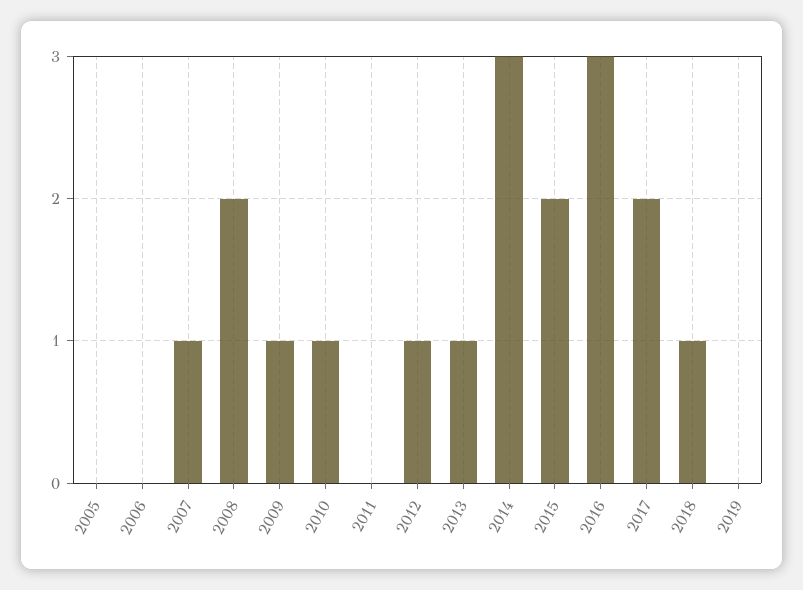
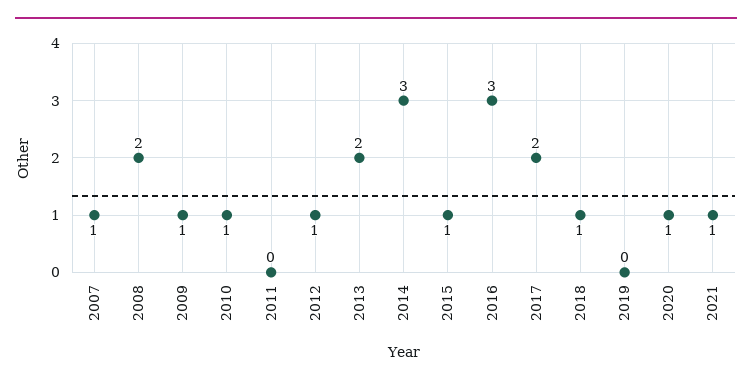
2005: 0 -> none
2006: 0 -> none
2013: 1 -> 2
2015: 2 -> 1
2020: none -> 1
2021: none -> 1

